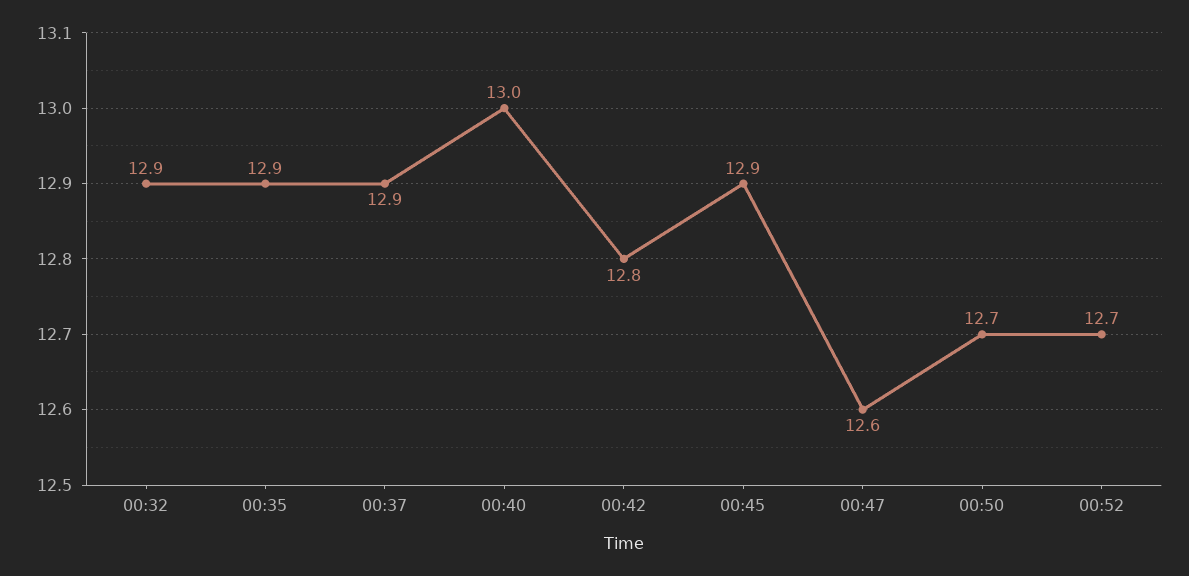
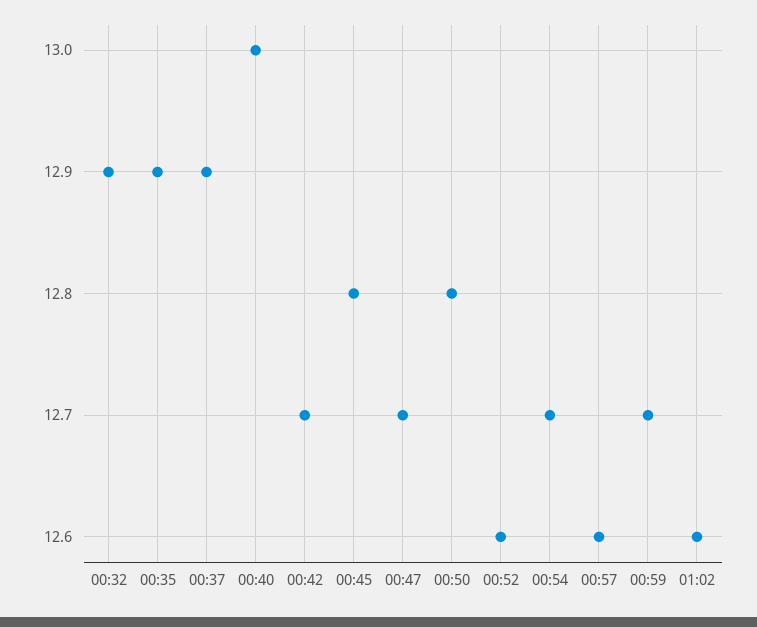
00:42: 12.8 -> 12.7
00:45: 12.9 -> 12.8
00:47: 12.6 -> 12.7
00:50: 12.7 -> 12.8
00:52: 12.7 -> 12.6
00:54: none -> 12.7
00:57: none -> 12.6
00:59: none -> 12.7
01:02: none -> 12.6

